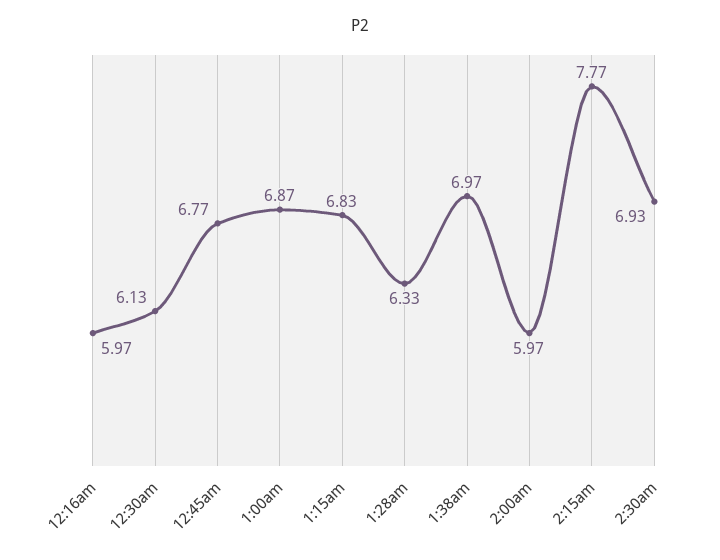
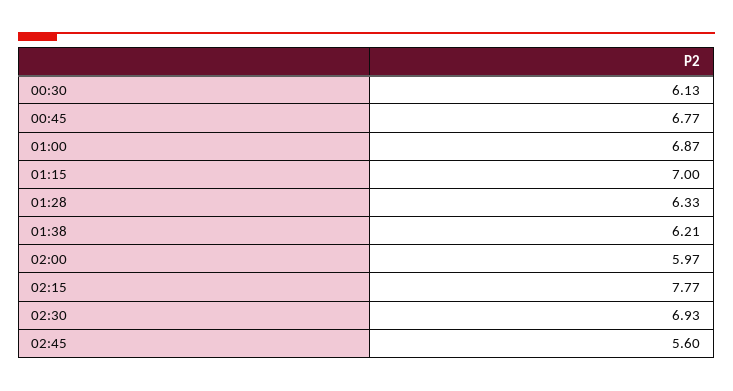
12:16am: 5.97 -> none
1:15am: 6.83 -> 7
1:38am: 6.97 -> 6.21
02:45: none -> 5.6

